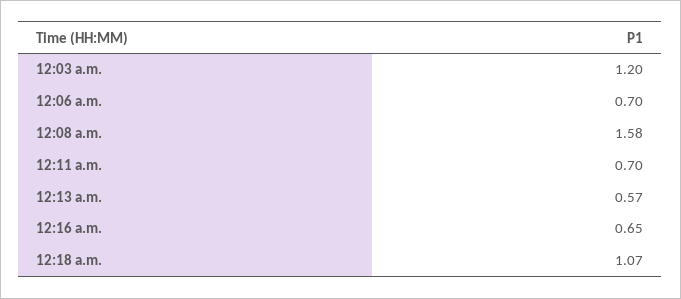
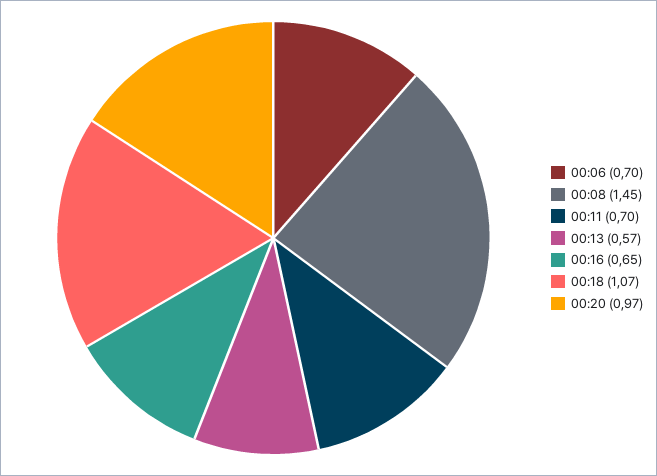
12:03 a.m.: 1.2 -> none
12:08 a.m.: 1.58 -> 1.45
00:20: none -> 0.97

